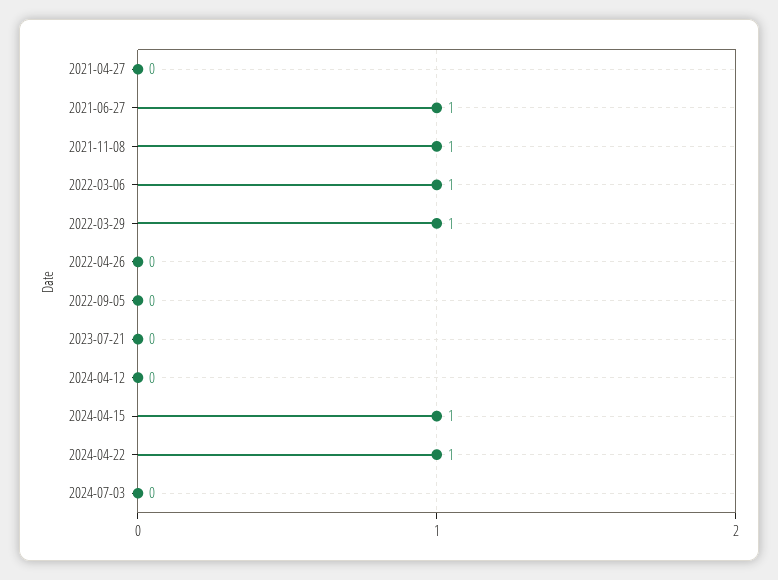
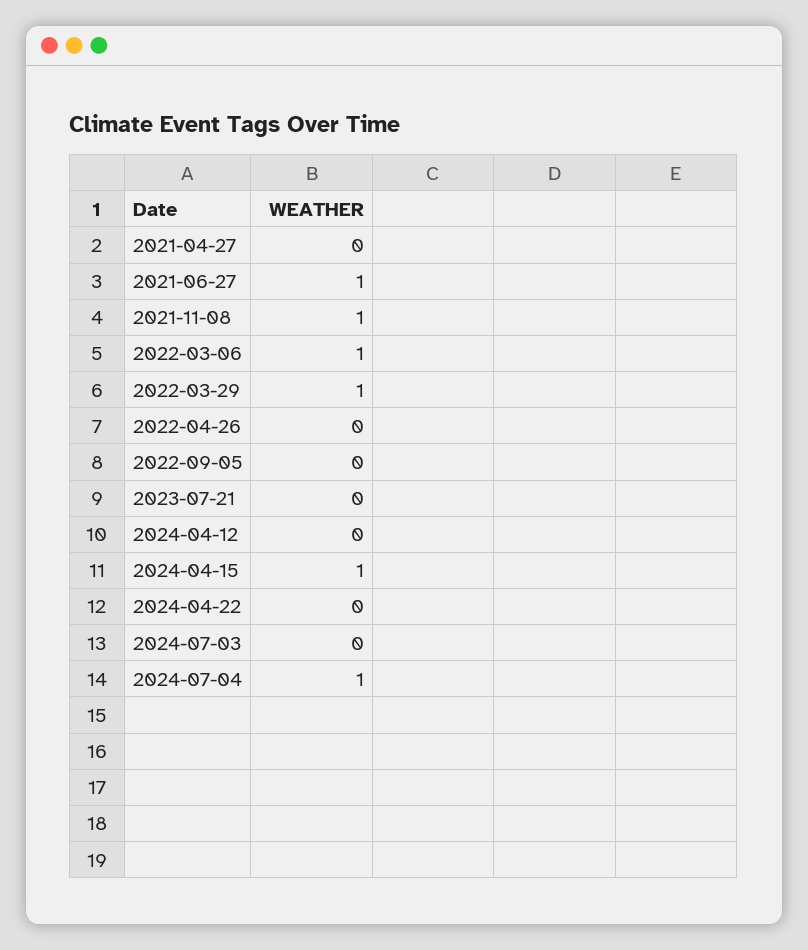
2024-04-22: 1 -> 0
2024-07-04: none -> 1

